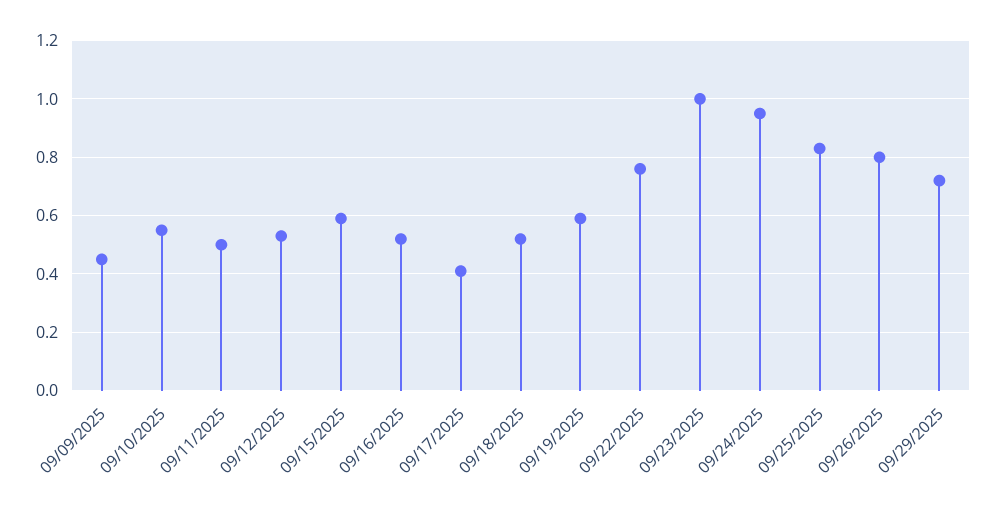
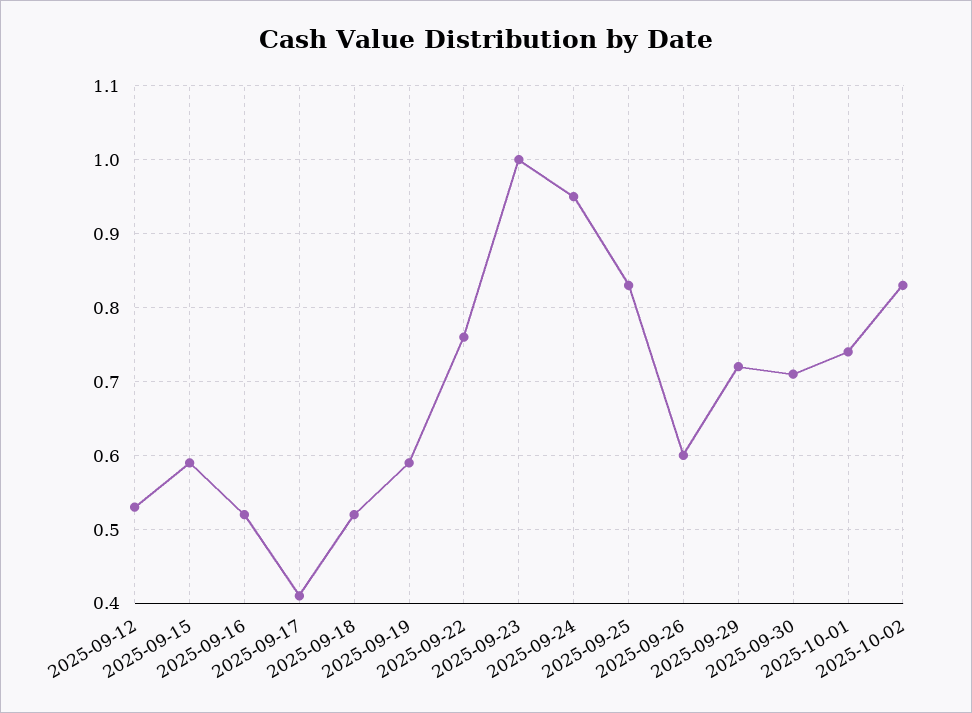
09/09/2025: 0.45 -> none
09/10/2025: 0.55 -> none
09/11/2025: 0.5 -> none
09/26/2025: 0.8 -> 0.6
2025-09-30: none -> 0.71
2025-10-01: none -> 0.74
2025-10-02: none -> 0.83

